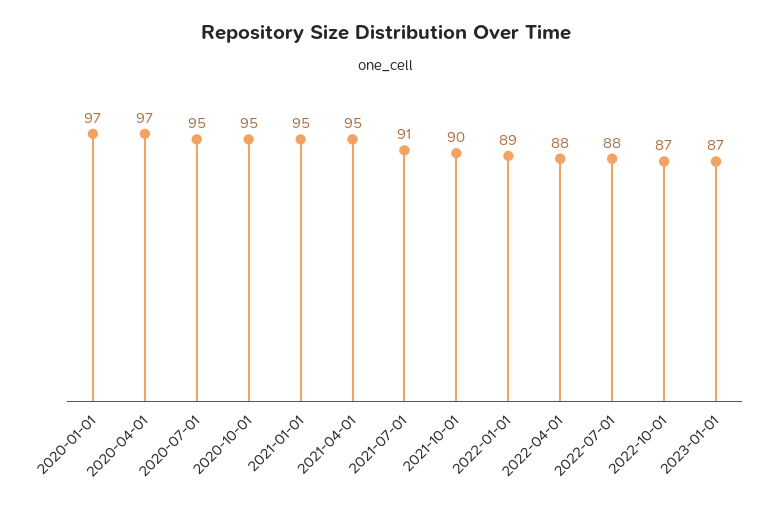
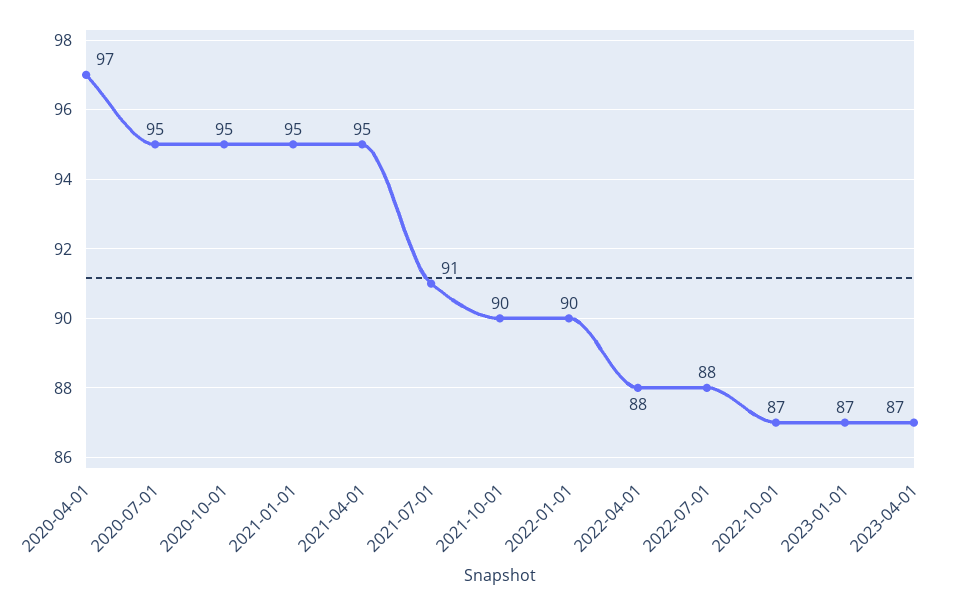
2020-01-01: 97 -> none
2022-01-01: 89 -> 90
2023-04-01: none -> 87

